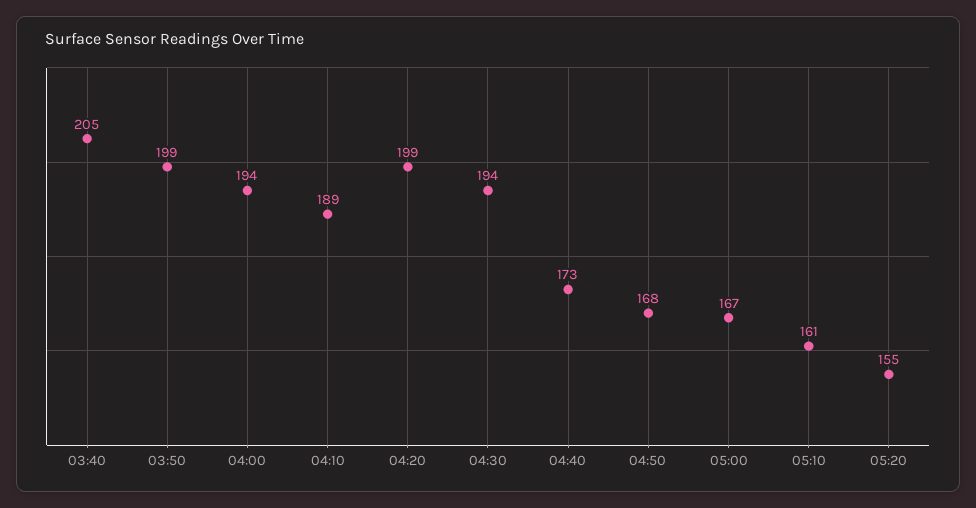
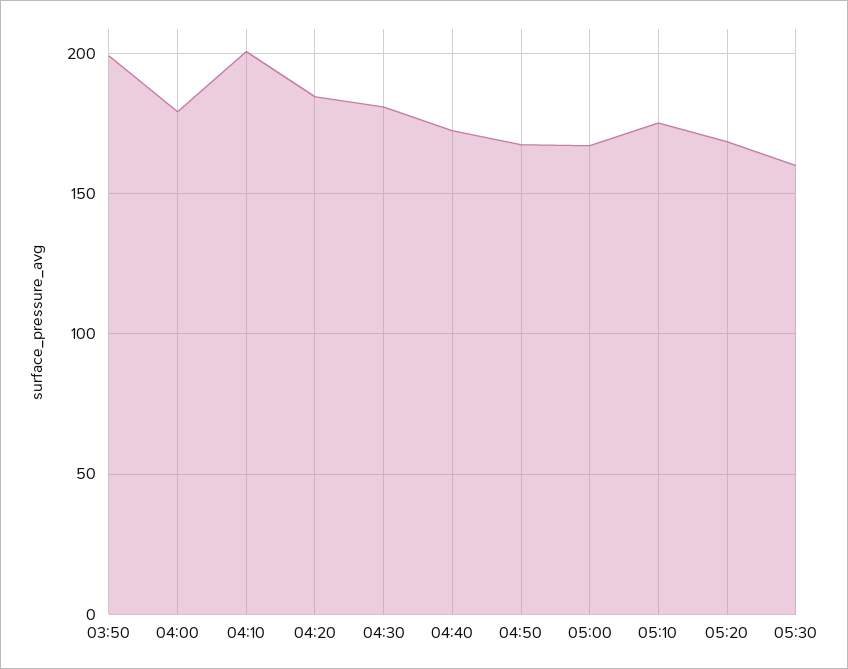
03:40: 205 -> none
04:00: 194 -> 180
04:10: 189 -> 200
04:20: 199 -> 185
04:30: 194 -> 180
05:10: 161 -> 175
05:20: 155 -> 170
05:30: none -> 160

